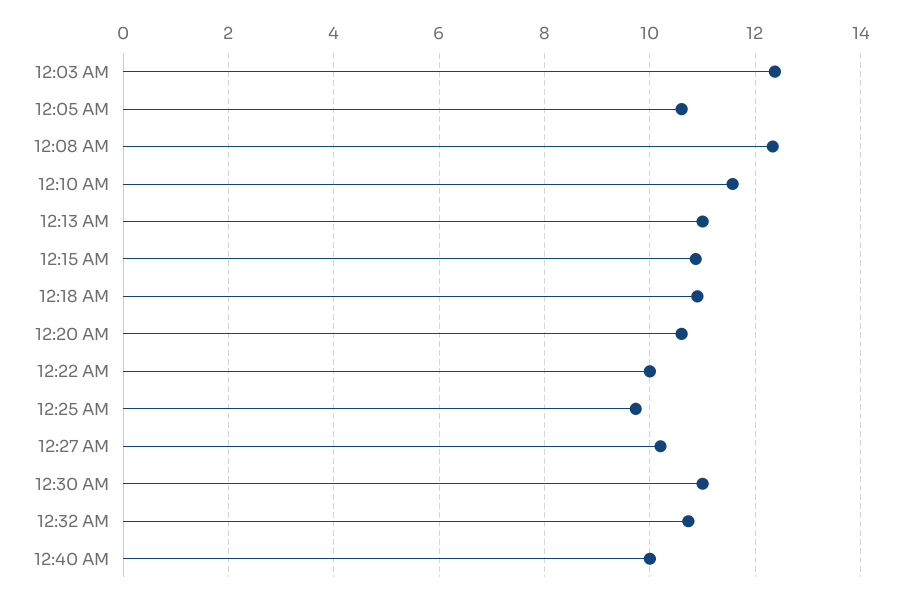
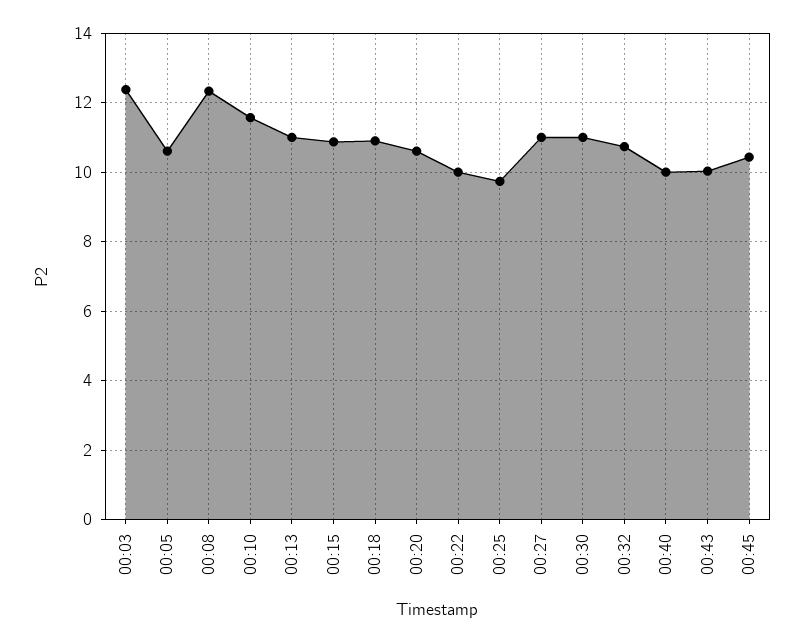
12:27 AM: 10.2 -> 11
00:43: none -> 10
00:45: none -> 10.4

